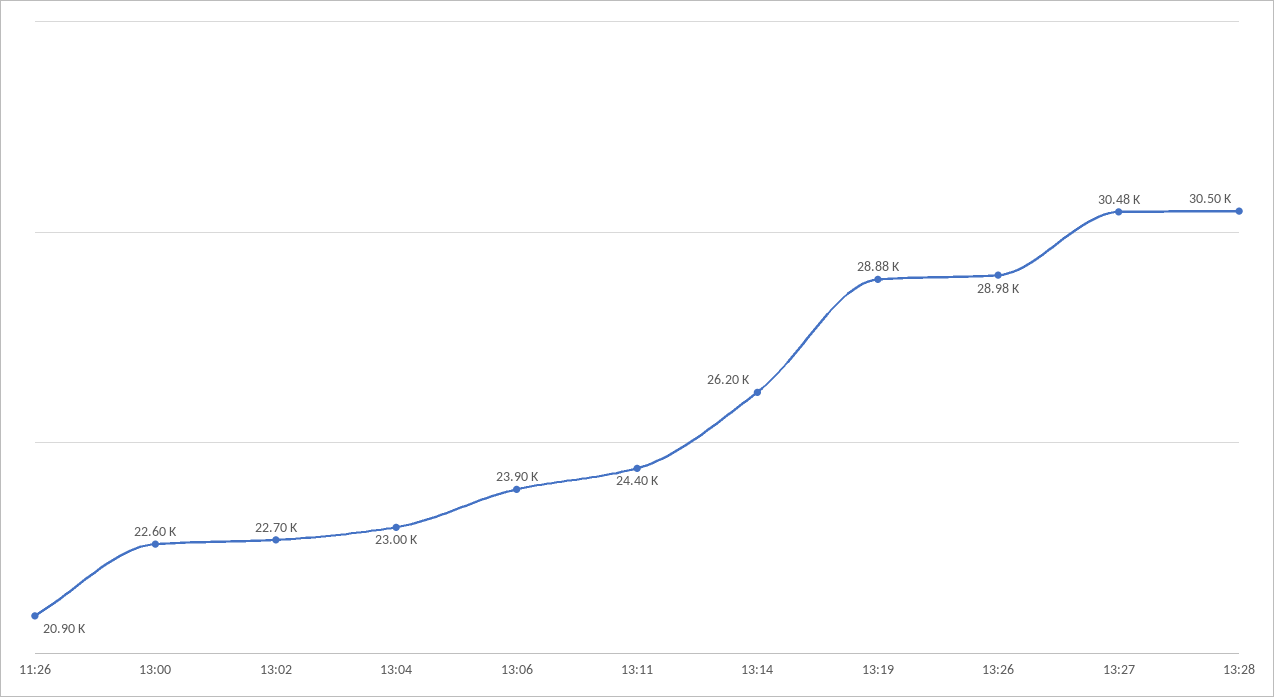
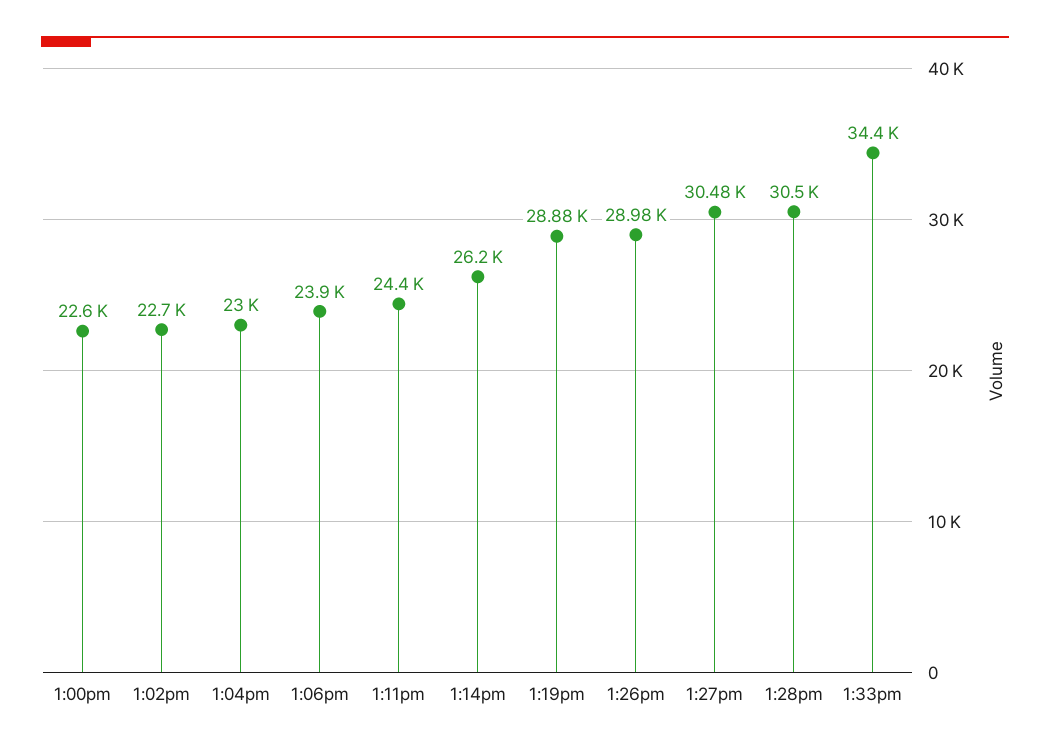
11:26: 20900 -> none
1:33pm: none -> 34400

